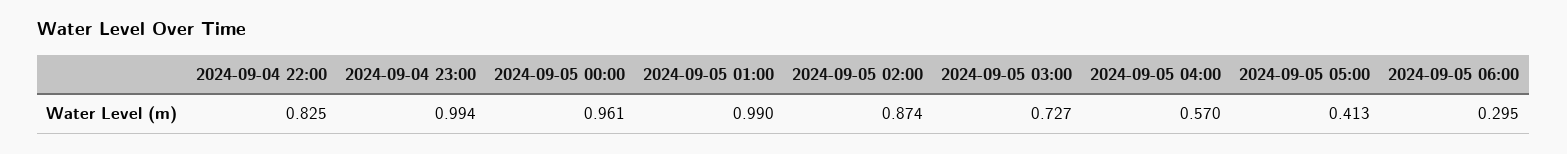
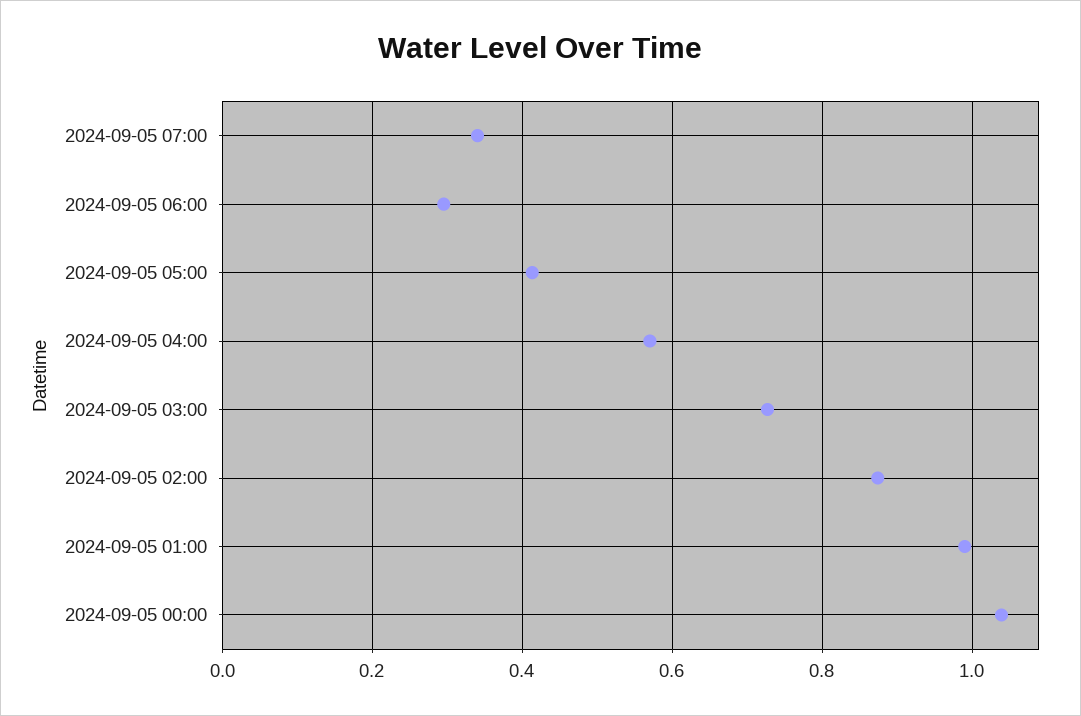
2024-09-04 22:00: 0.825 -> none
2024-09-04 23:00: 0.994 -> none
2024-09-05 00:00: 0.961 -> 1.04
2024-09-05 07:00: none -> 0.34

